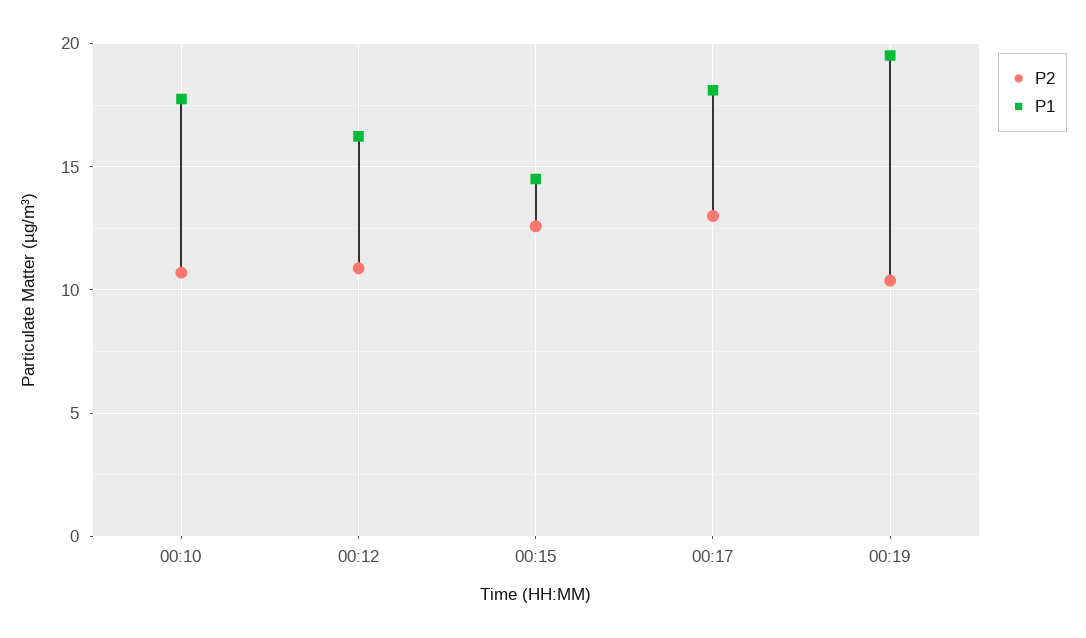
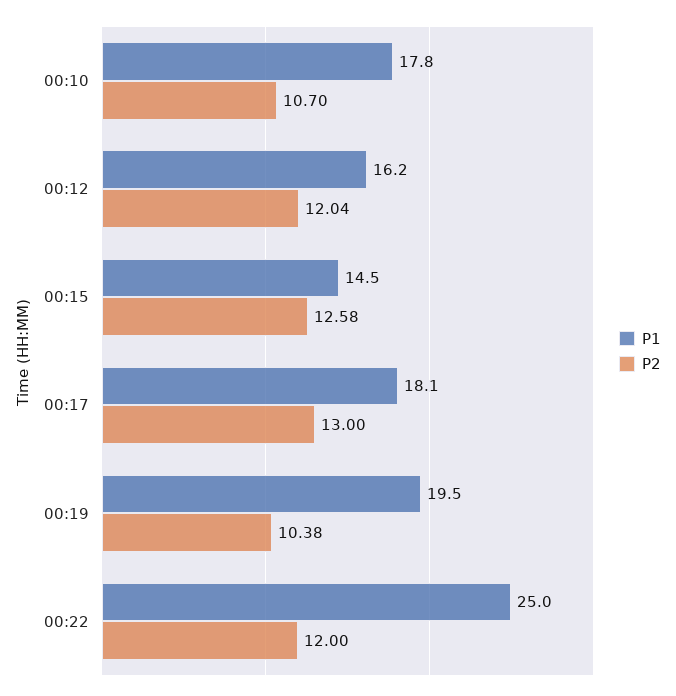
P2, 00:12: 11 -> 12.04
P1, 00:22: none -> 25
P2, 00:22: none -> 12

